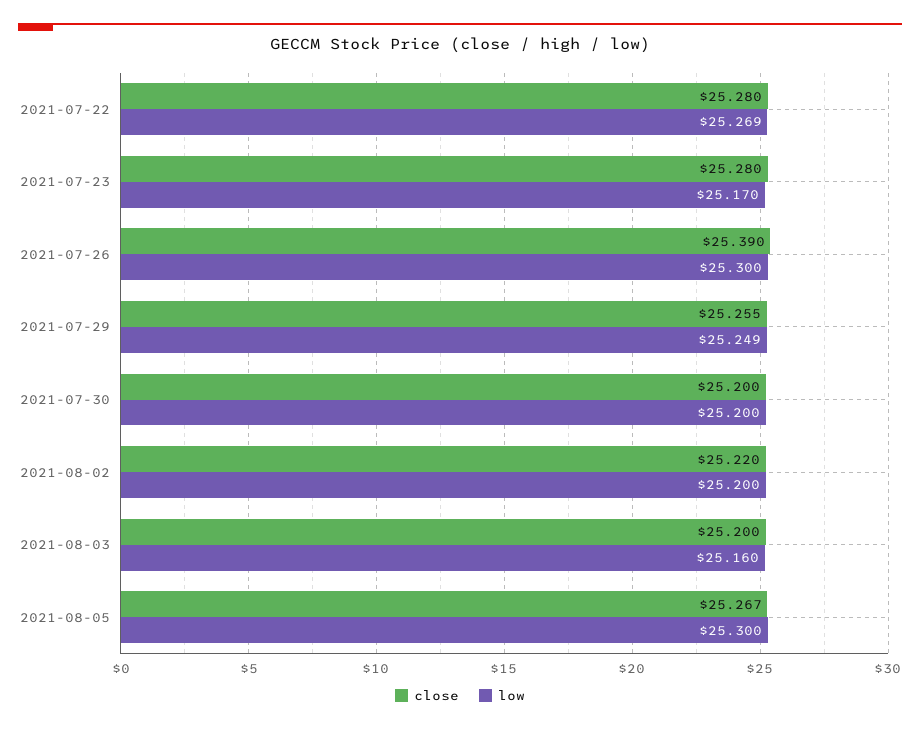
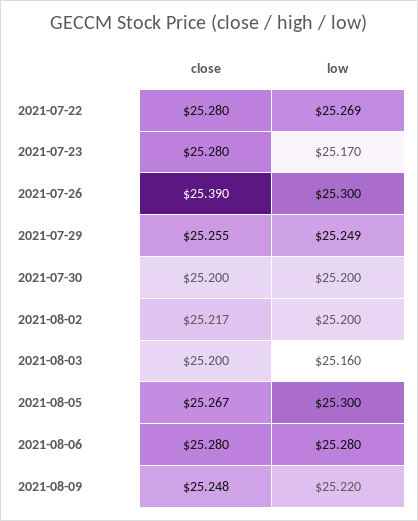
close, 2021-08-02: 25.22 -> 25.217
close, 2021-08-06: none -> 25.28
low, 2021-08-06: none -> 25.28
close, 2021-08-09: none -> 25.248
low, 2021-08-09: none -> 25.22

